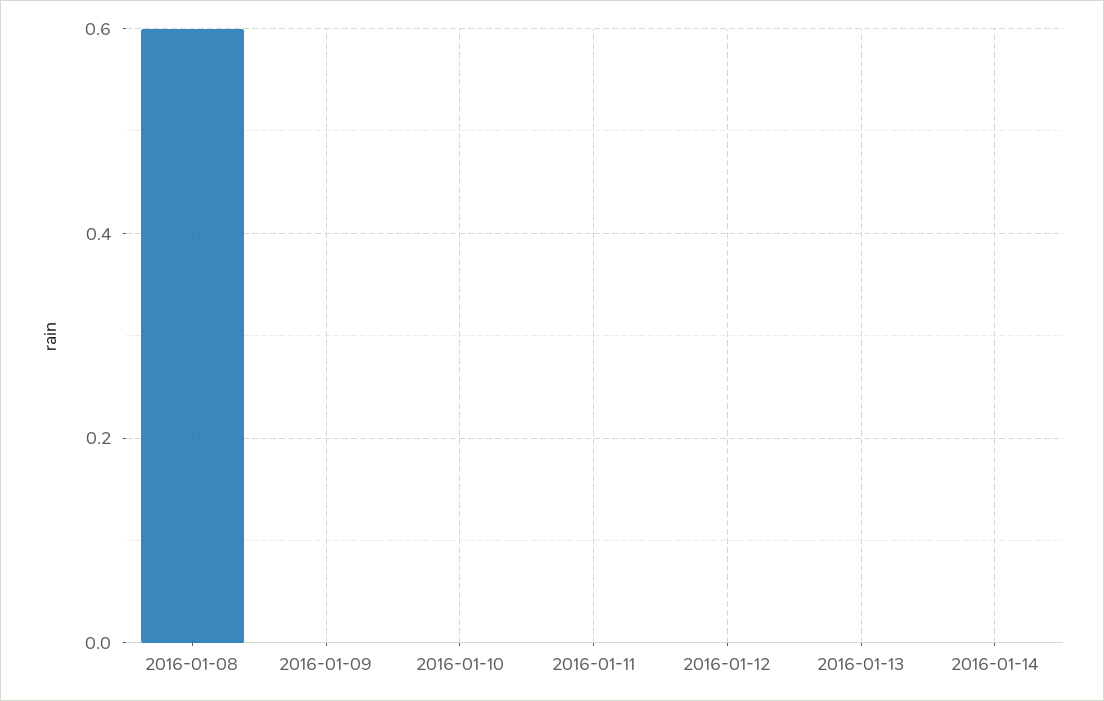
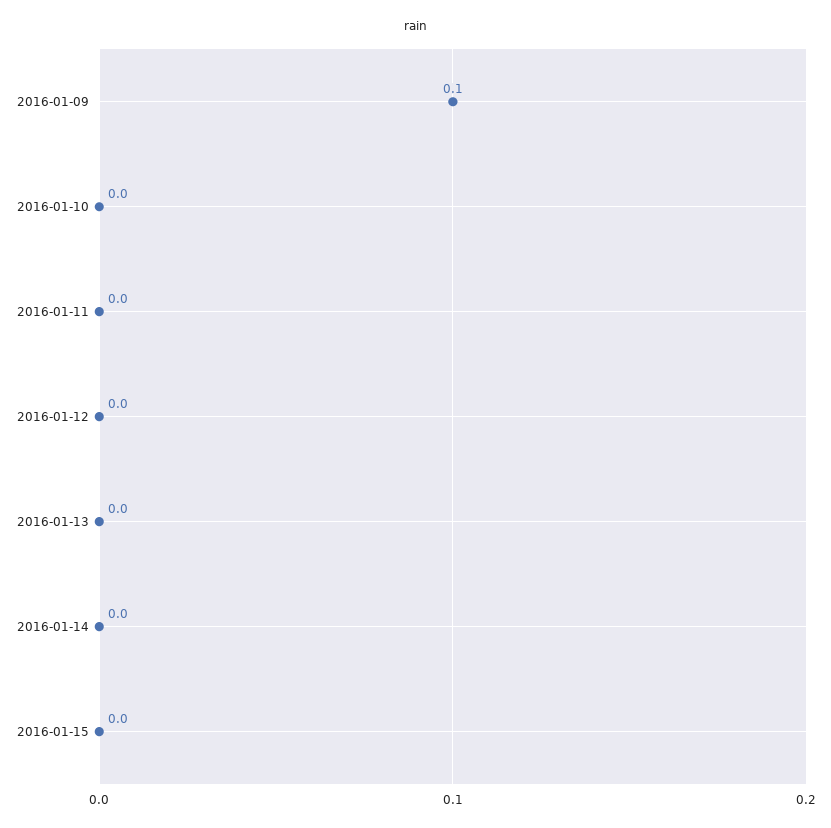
2016-01-08: 0.6 -> none
2016-01-09: 0 -> 0.1
2016-01-15: none -> 0

